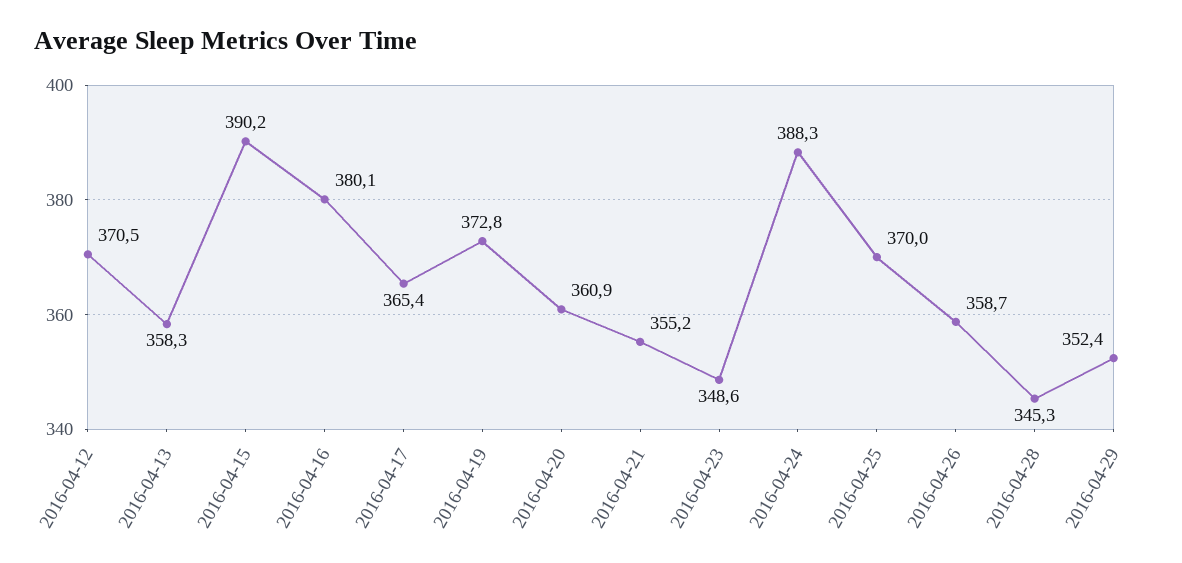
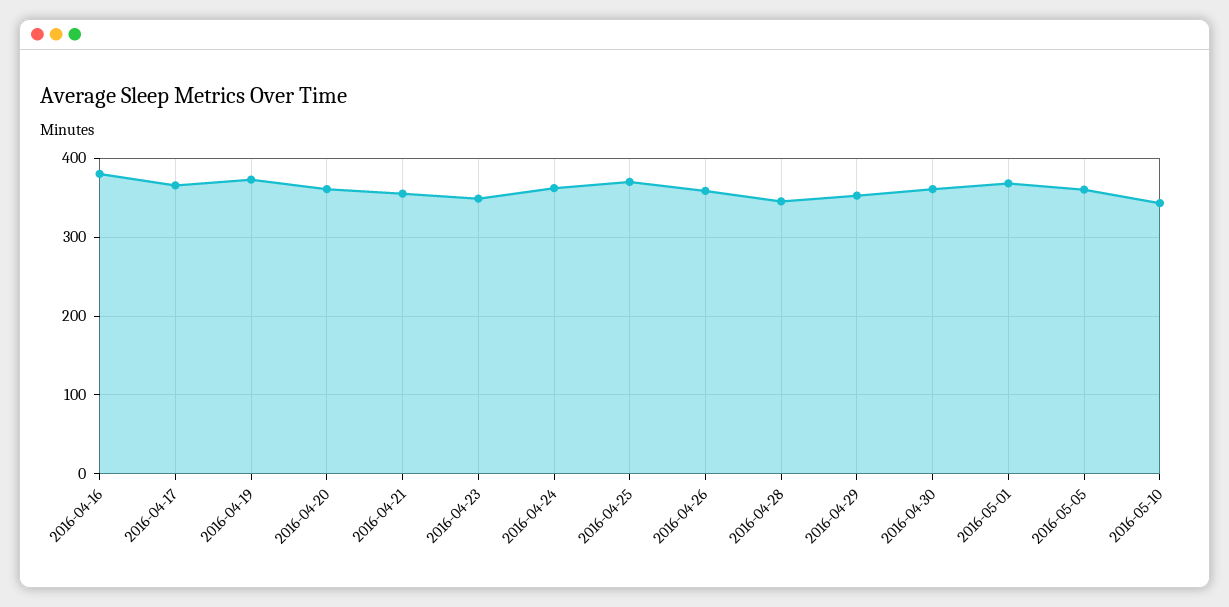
2016-04-12: 370.5 -> none
2016-04-13: 358.3 -> none
2016-04-15: 390.2 -> none
2016-04-24: 388.3 -> 360
2016-04-30: none -> 360
2016-05-01: none -> 370
2016-05-05: none -> 360
2016-05-10: none -> 340

